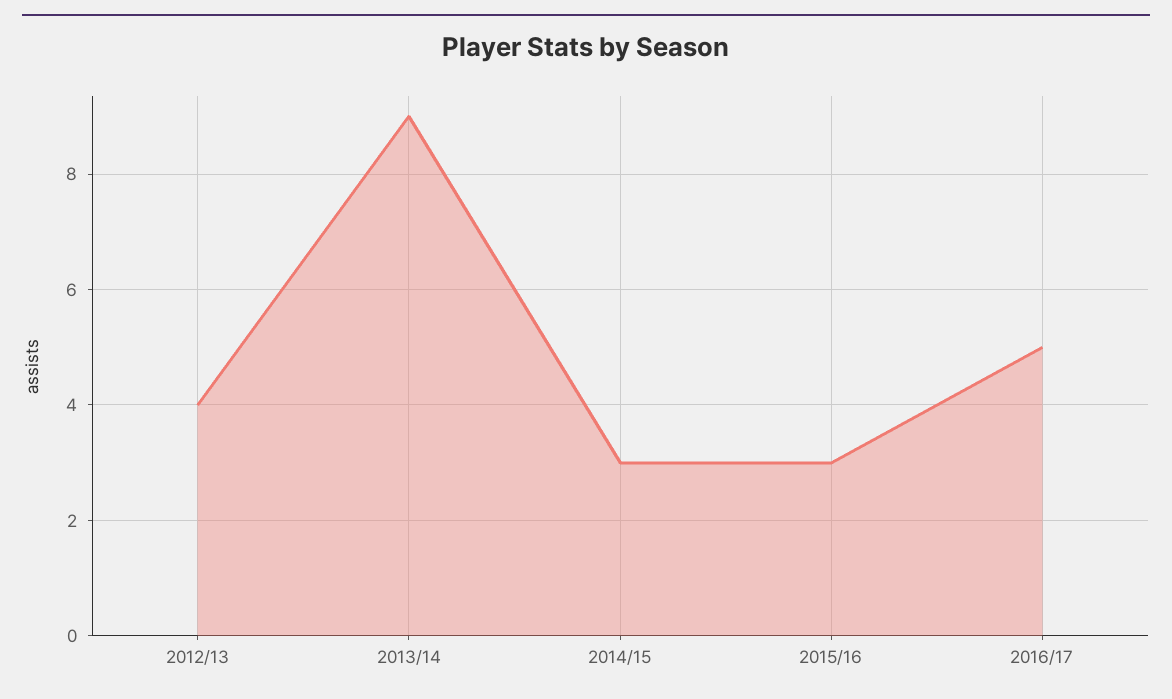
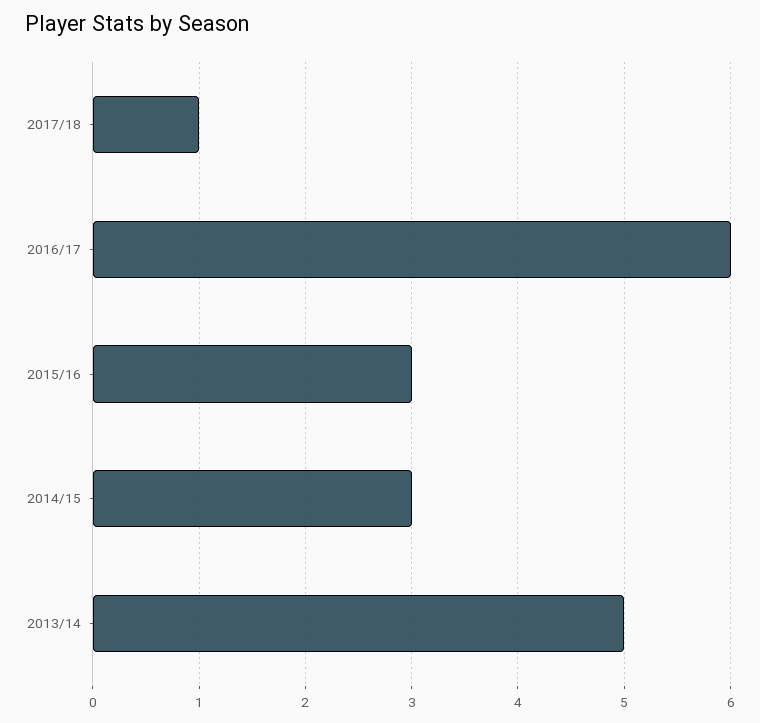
2012/13: 4 -> none
2013/14: 9 -> 5
2016/17: 5 -> 6
2017/18: none -> 1

